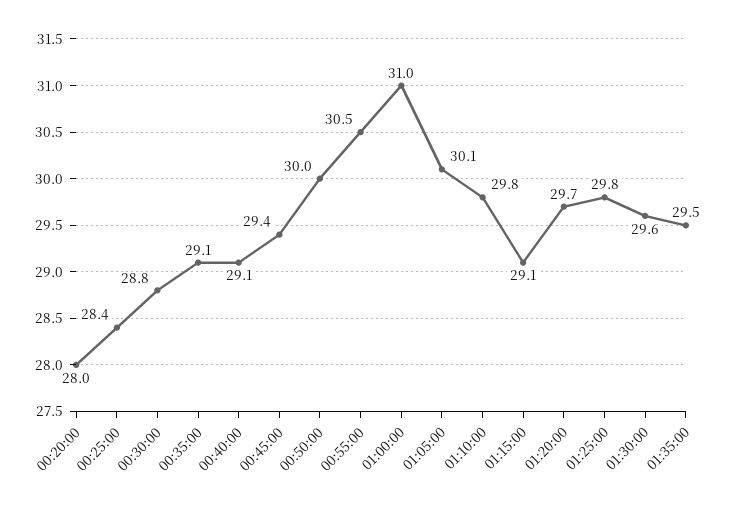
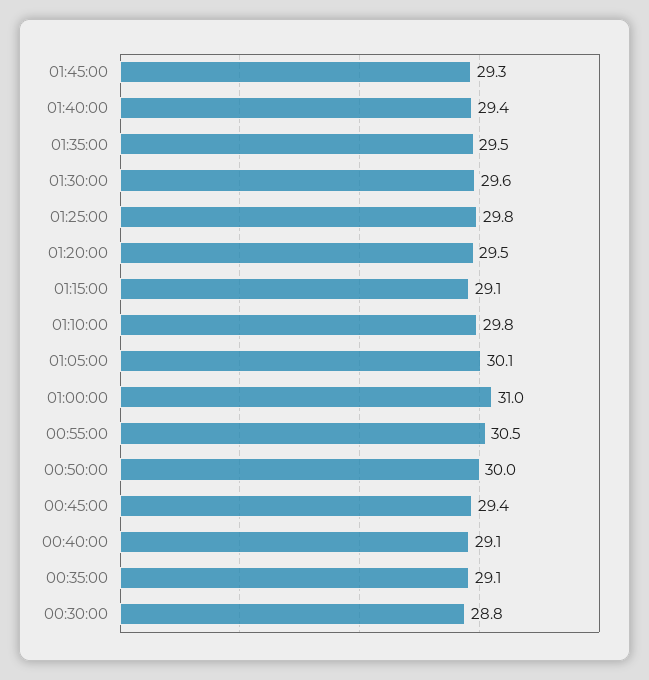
00:20:00: 28 -> none
00:25:00: 28.4 -> none
01:20:00: 29.7 -> 29.5
01:45:00: none -> 29.3
01:40:00: none -> 29.4

